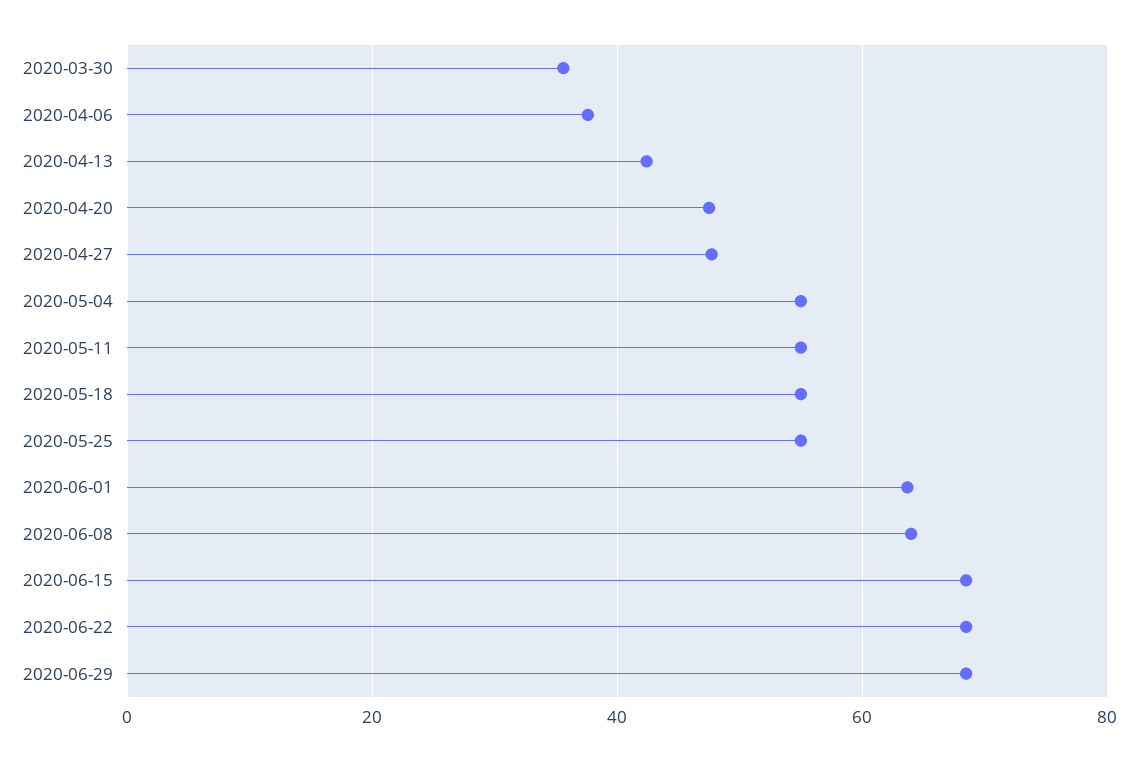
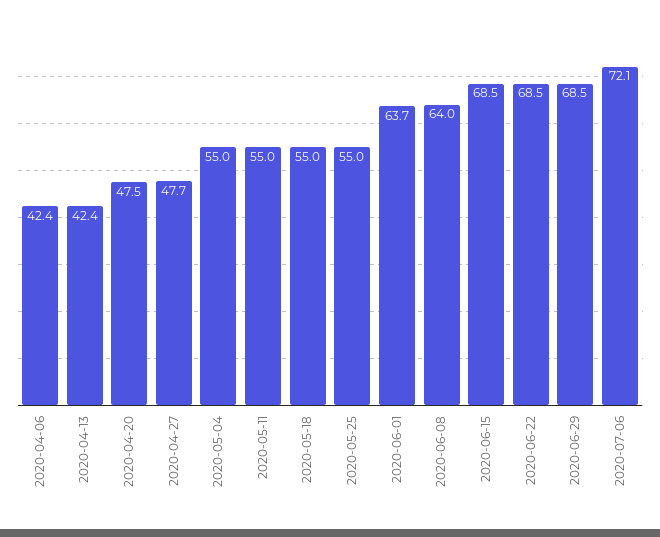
2020-03-30: 36 -> none
2020-04-06: 38 -> 42.4
2020-07-06: none -> 72.1

